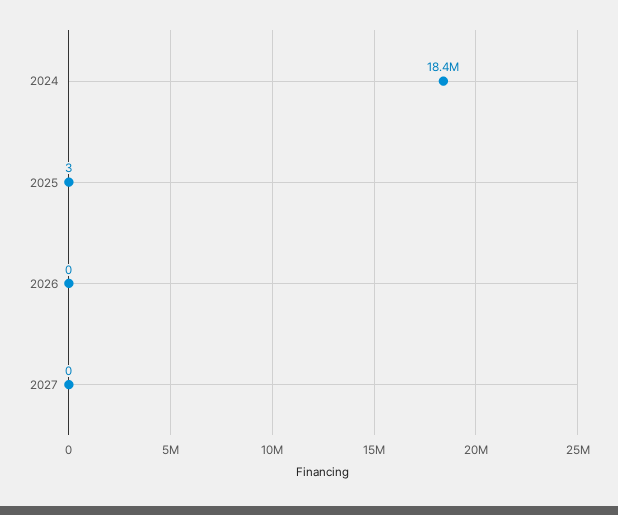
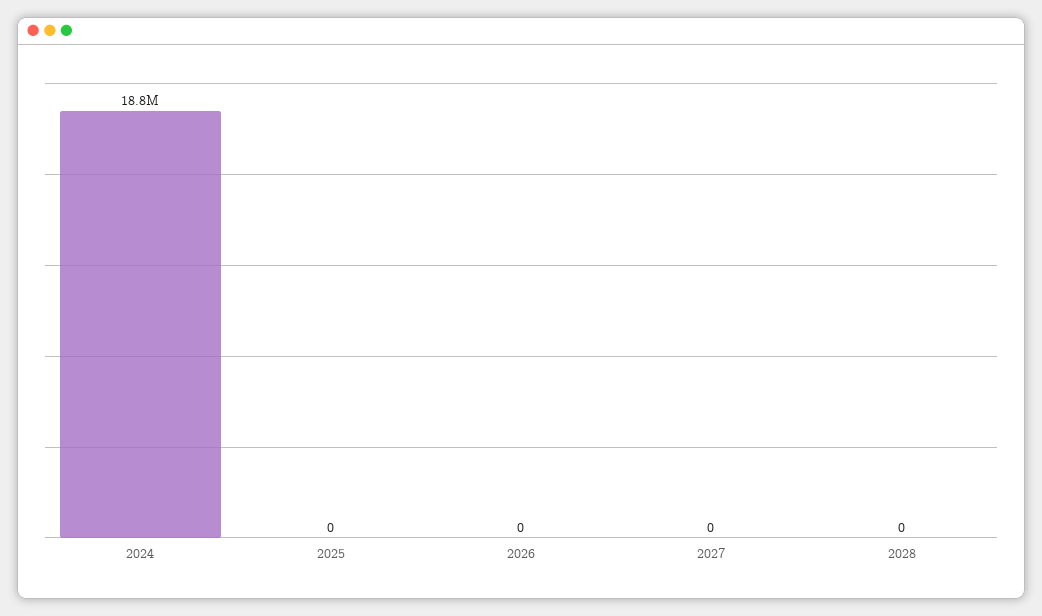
2024: 18400000 -> 18800000
2025: 3 -> 0
2028: none -> 0

